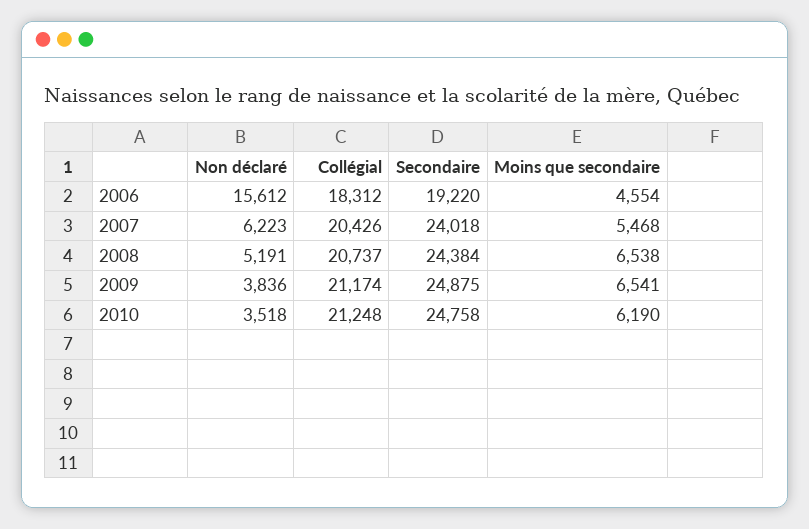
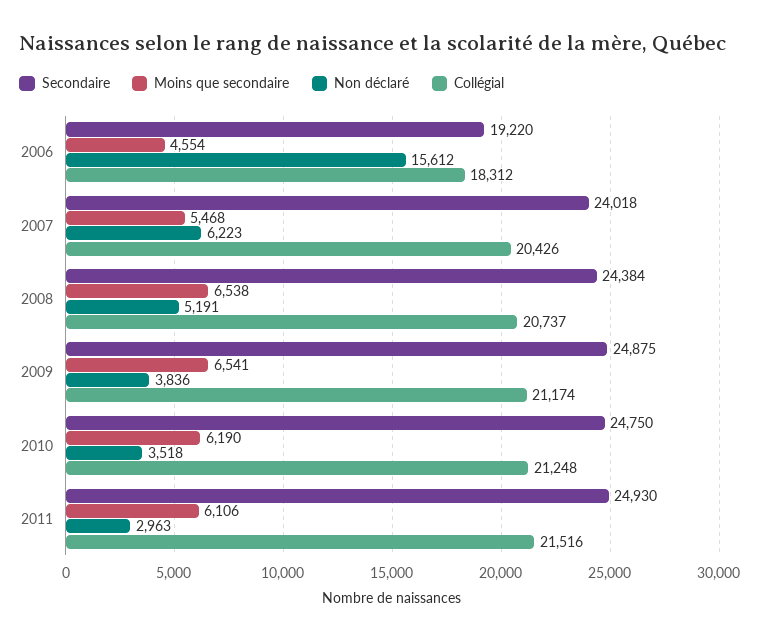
Secondaire, 2010: 24758 -> 24750
Secondaire, 2011: none -> 24930
Moins que secondaire, 2011: none -> 6106
Non déclaré, 2011: none -> 2963
Collégial, 2011: none -> 21516

